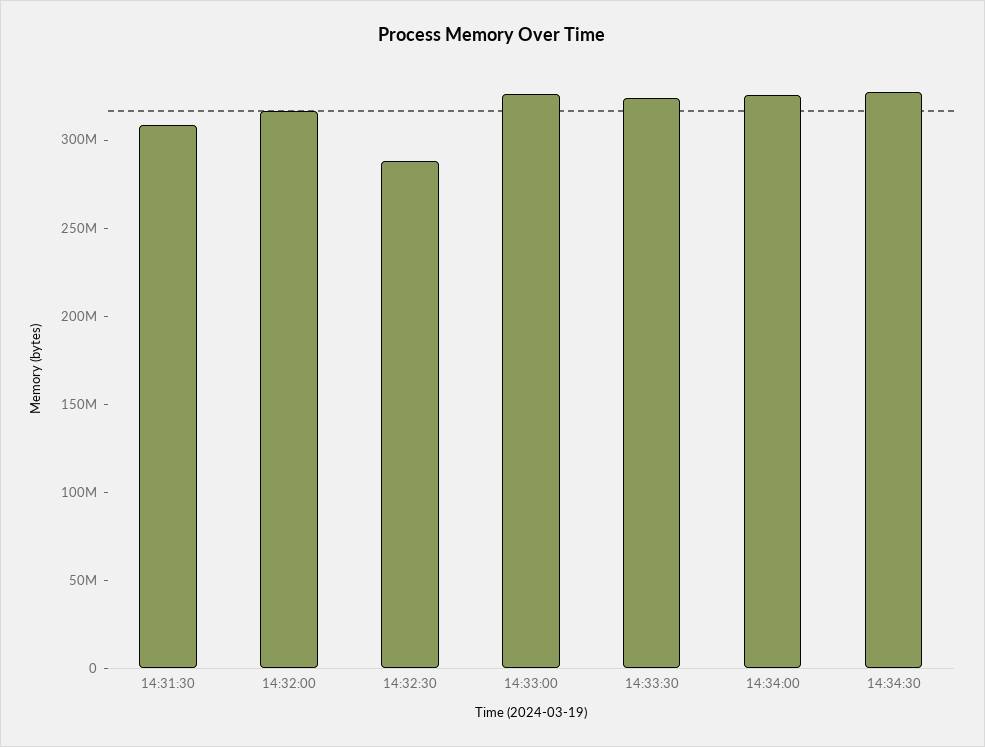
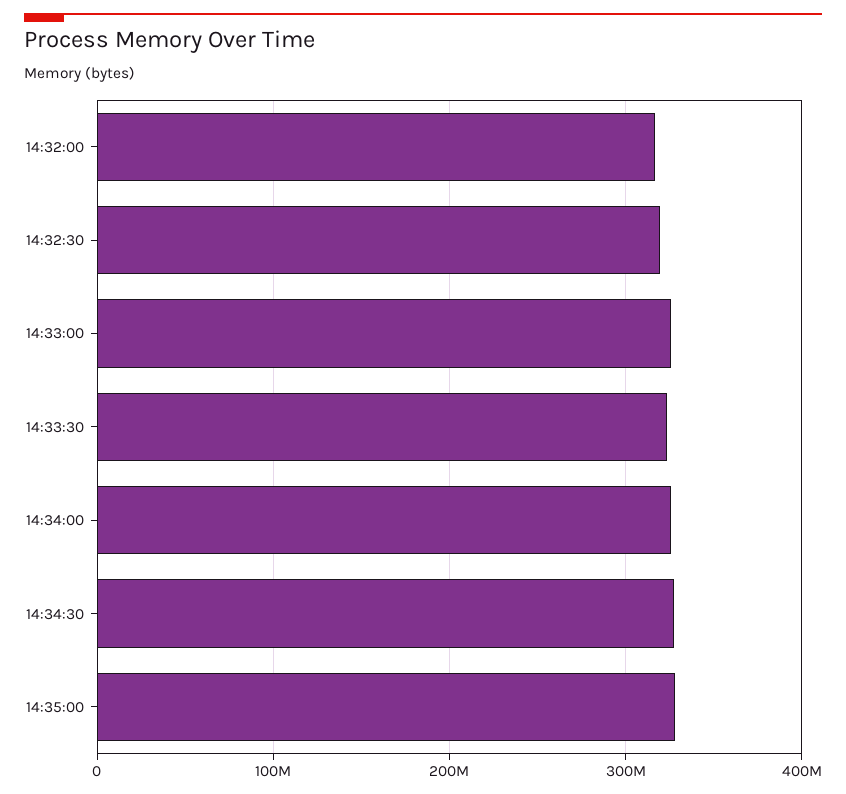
14:31:30: 310000000 -> none
14:32:30: 290000000 -> 320000000
14:35:00: none -> 330000000

